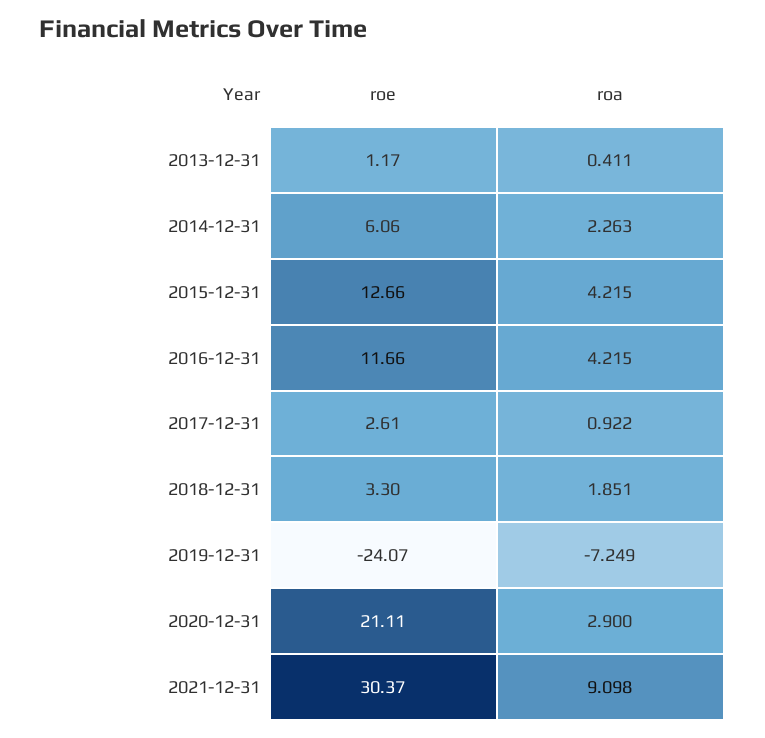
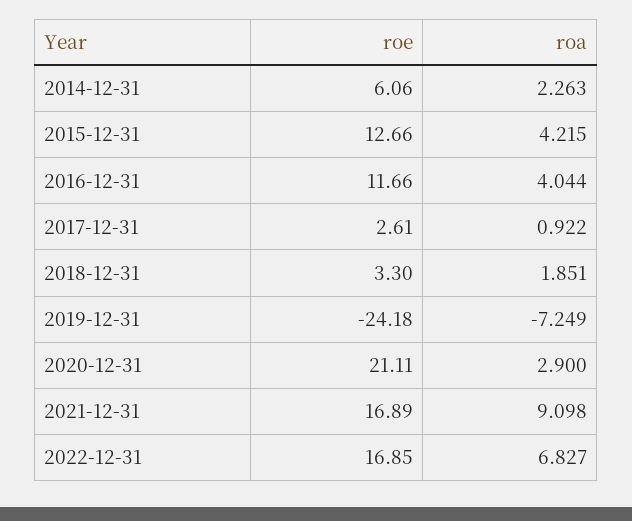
roe, 2013-12-31: 1.17 -> none
roa, 2013-12-31: 0.411 -> none
roa, 2016-12-31: 4.215 -> 4.044
roe, 2019-12-31: -24.07 -> -24.18
roe, 2021-12-31: 30.37 -> 16.89
roe, 2022-12-31: none -> 16.85
roa, 2022-12-31: none -> 6.827

